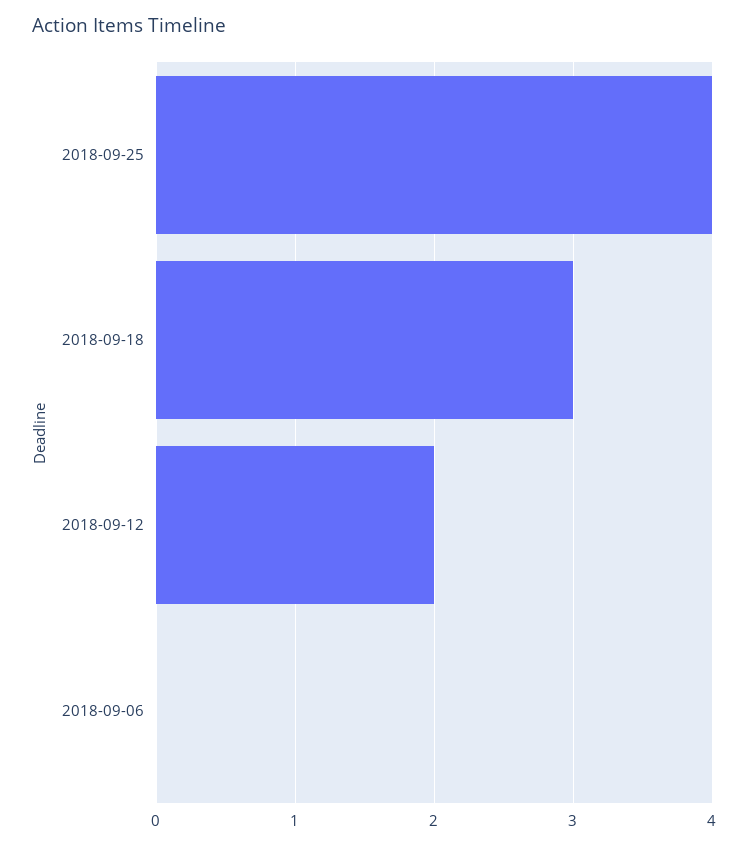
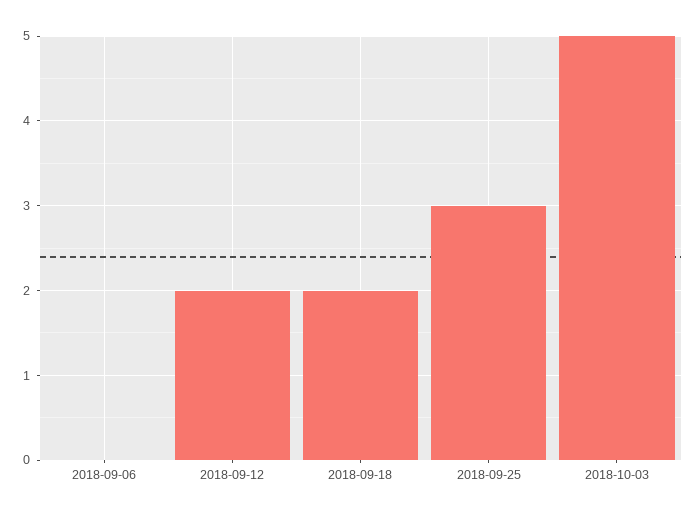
2018-09-25: 4 -> 3
2018-09-18: 3 -> 2
2018-10-03: none -> 5

